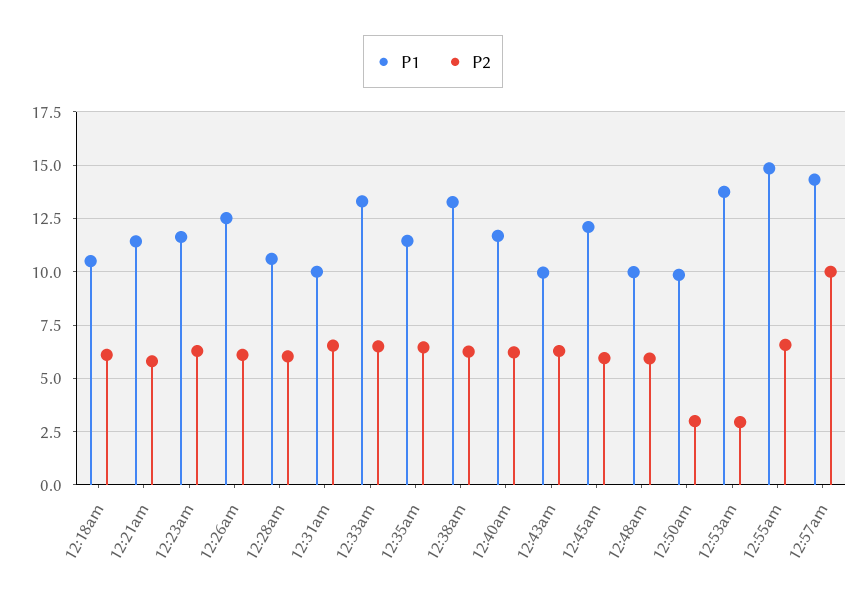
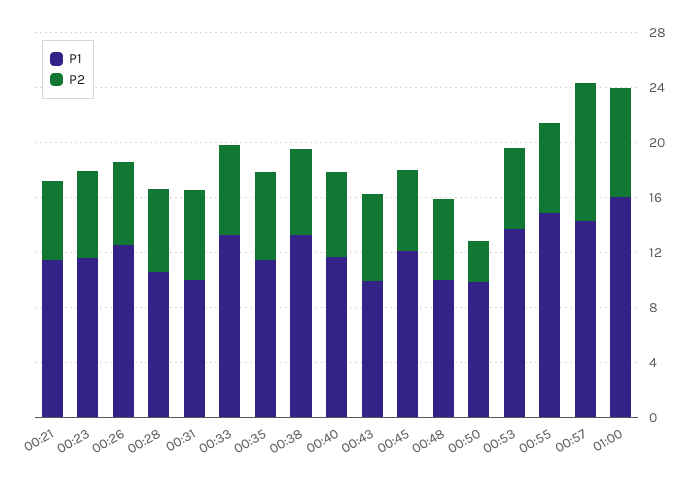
P1, 12:18am: 10.5 -> none
P2, 12:18am: 6 -> none
P2, 12:53am: 3 -> 6
P1, 01:00: none -> 16
P2, 01:00: none -> 8

